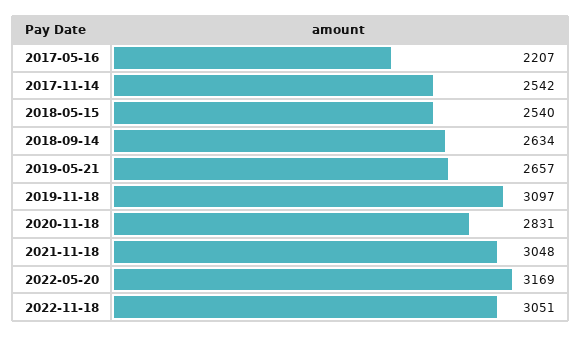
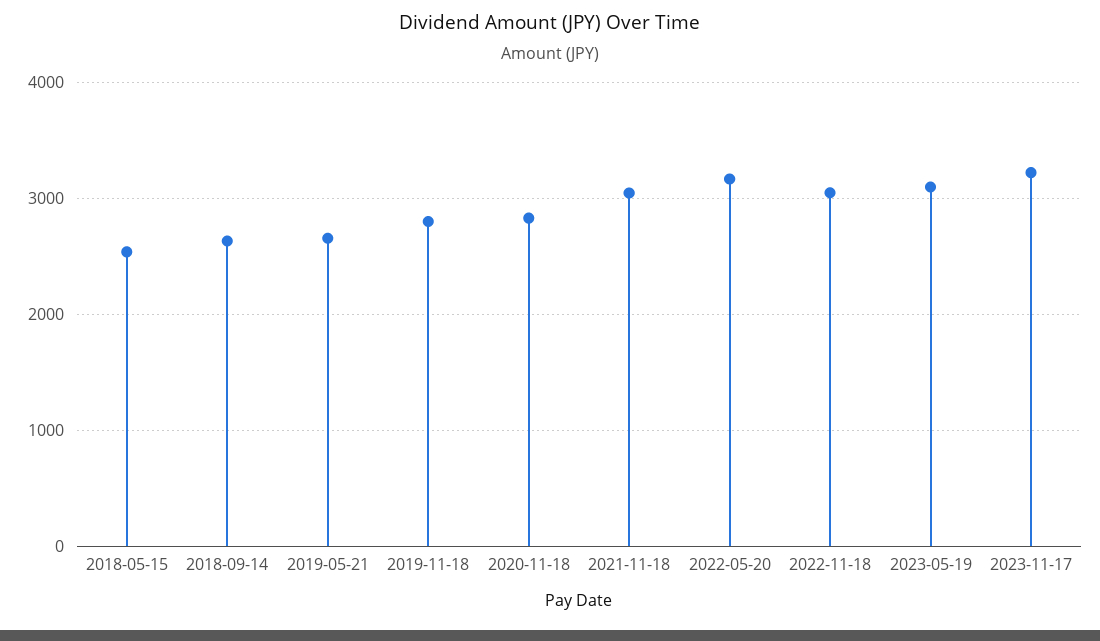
2017-05-16: 2207 -> none
2017-11-14: 2542 -> none
2019-11-18: 3097 -> 2800
2023-05-19: none -> 3100
2023-11-17: none -> 3200

